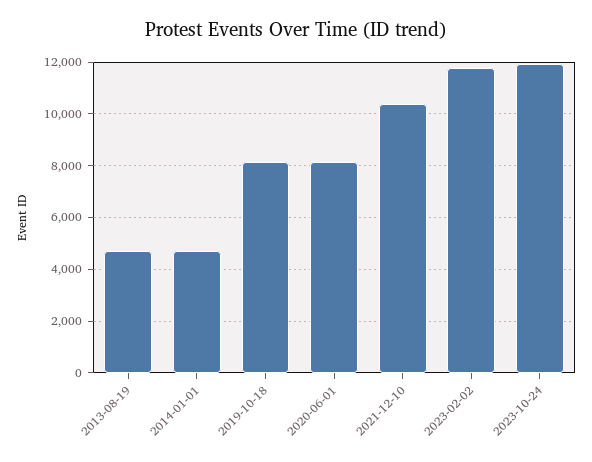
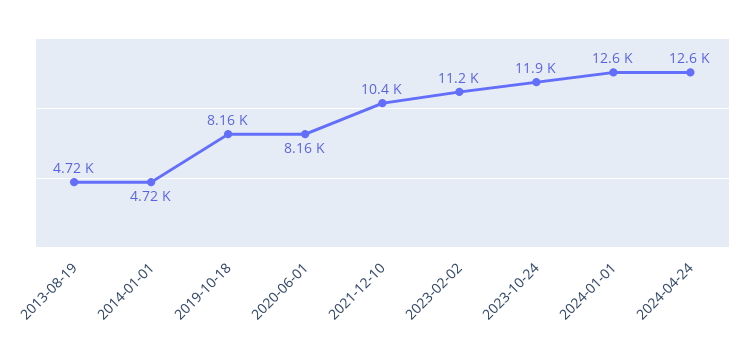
2023-02-02: 11750 -> 11200
2024-01-01: none -> 12600
2024-04-24: none -> 12600

